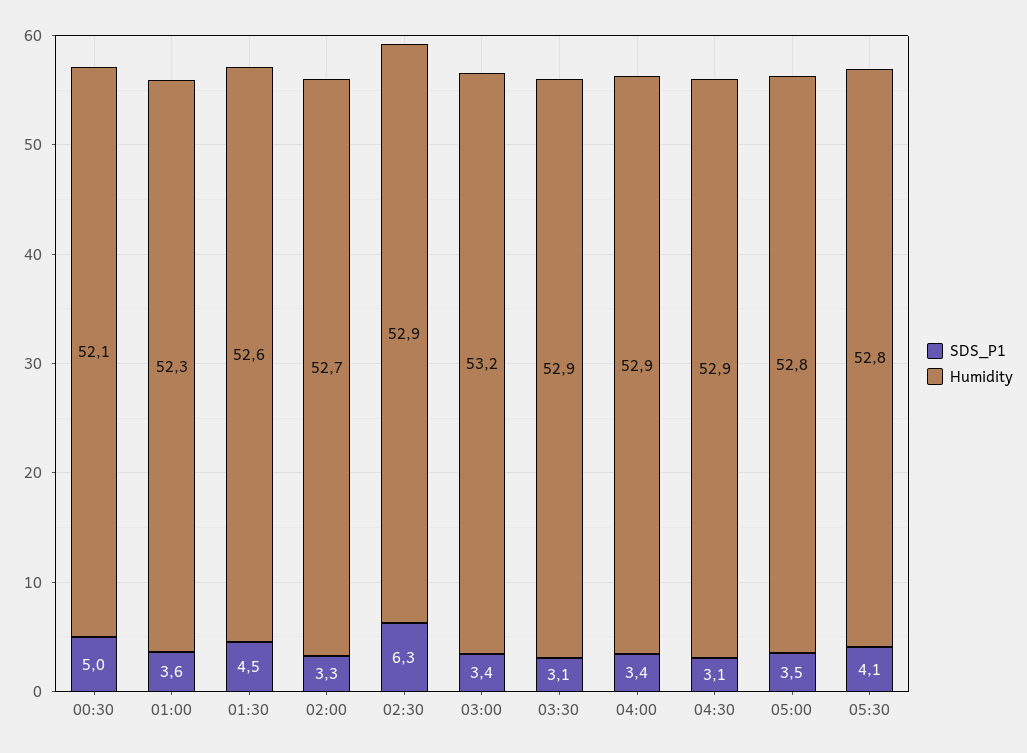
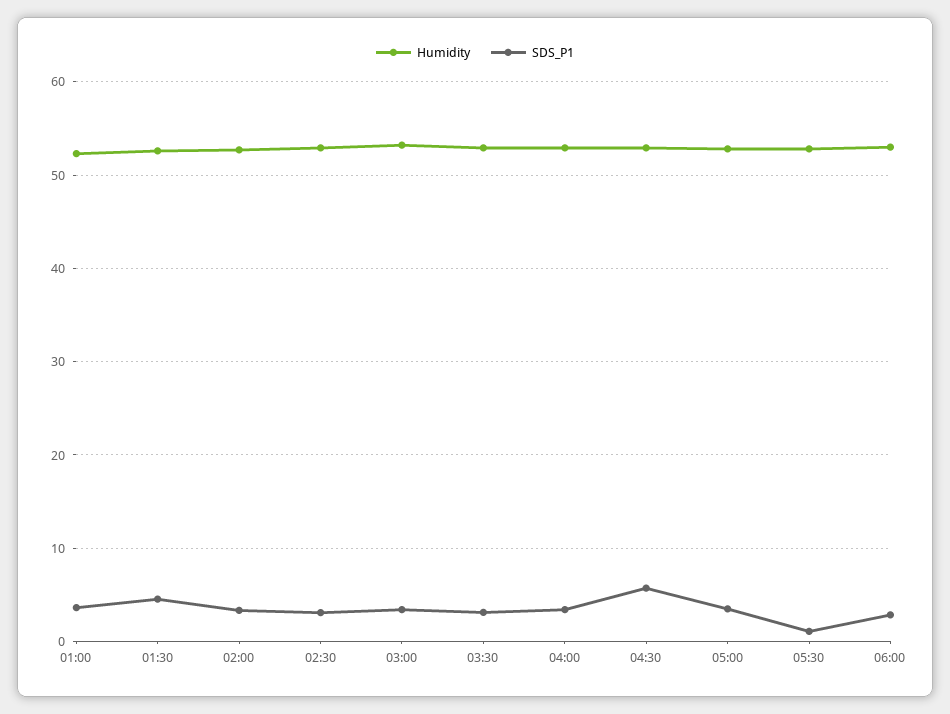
SDS_P1, 00:30: 5 -> none
Humidity, 00:30: 52.1 -> none
SDS_P1, 02:30: 6.3 -> 3
SDS_P1, 04:30: 3.1 -> 6
SDS_P1, 05:30: 4.1 -> 1
Humidity, 06:00: none -> 53
SDS_P1, 06:00: none -> 3

